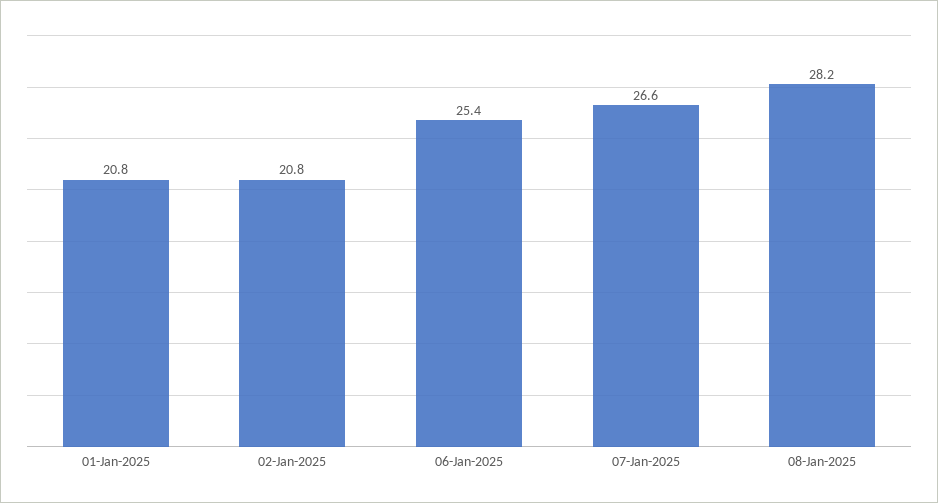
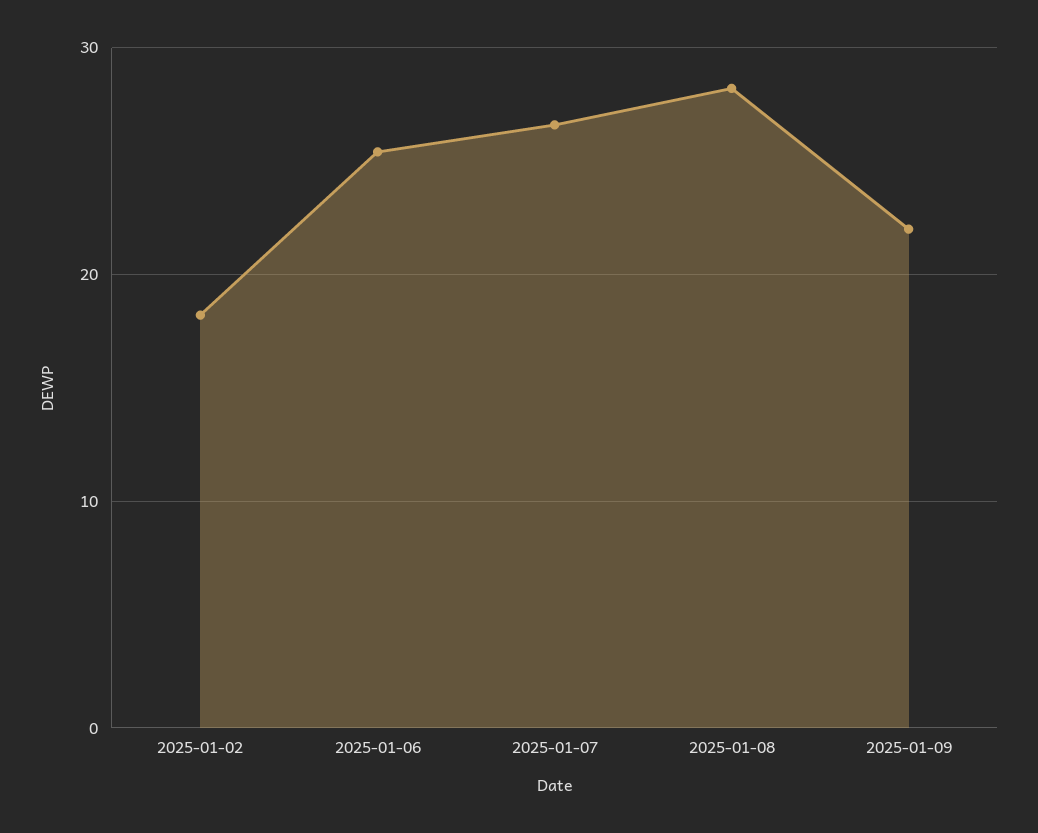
01-Jan-2025: 20.8 -> none
02-Jan-2025: 20.8 -> 18
2025-01-09: none -> 22

